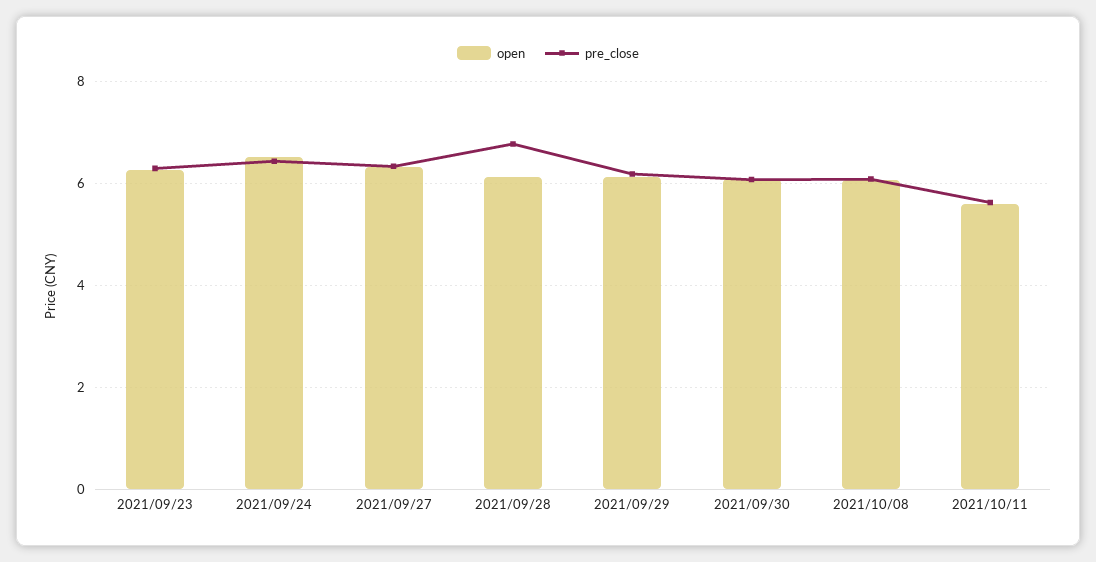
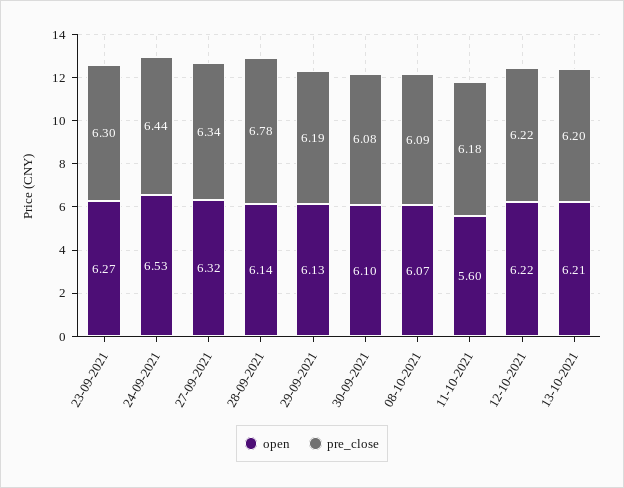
pre_close, 2021/10/11: 5.6 -> 6.18
open, 12-10-2021: none -> 6.22
pre_close, 12-10-2021: none -> 6.22
open, 13-10-2021: none -> 6.21
pre_close, 13-10-2021: none -> 6.2

